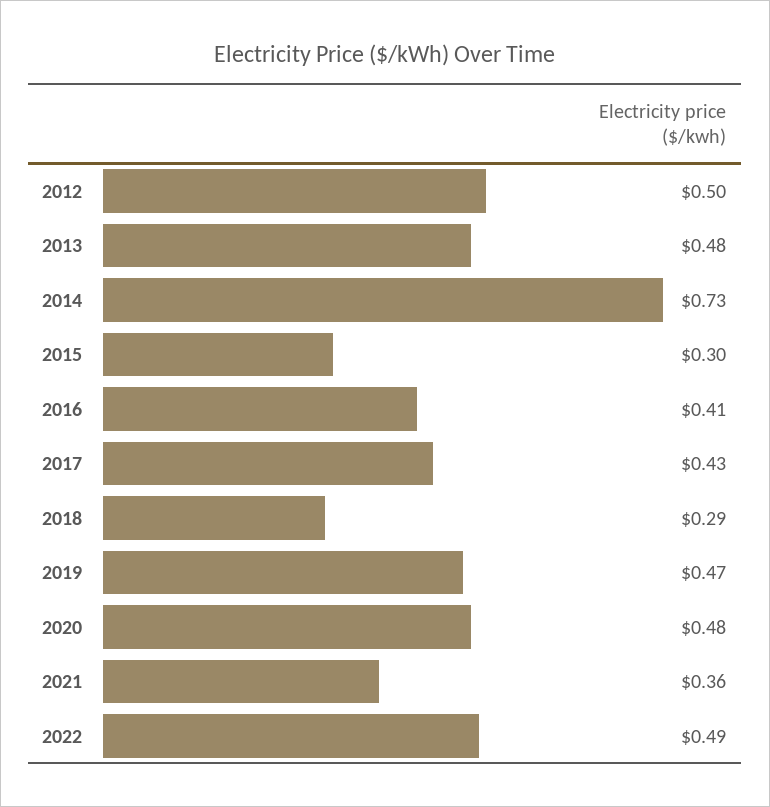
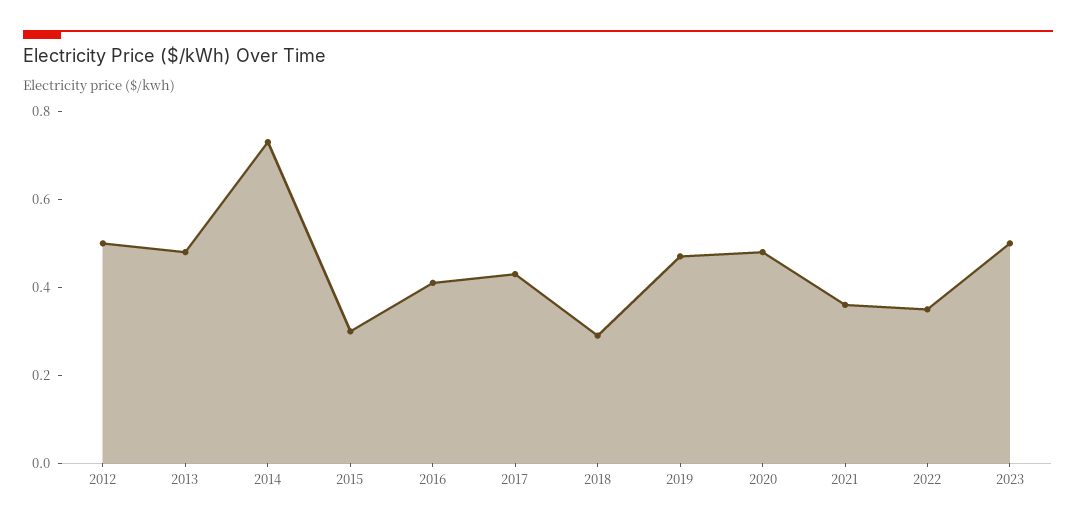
2022: 0.49 -> 0.35
2023: none -> 0.5

